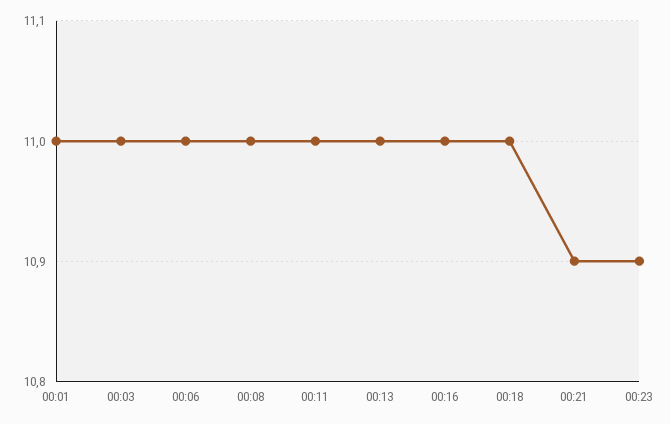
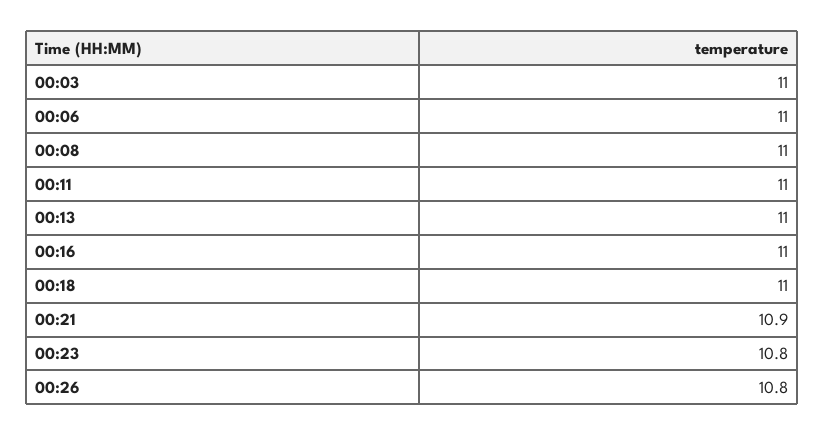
00:01: 11 -> none
00:23: 10.9 -> 10.8
00:26: none -> 10.8

